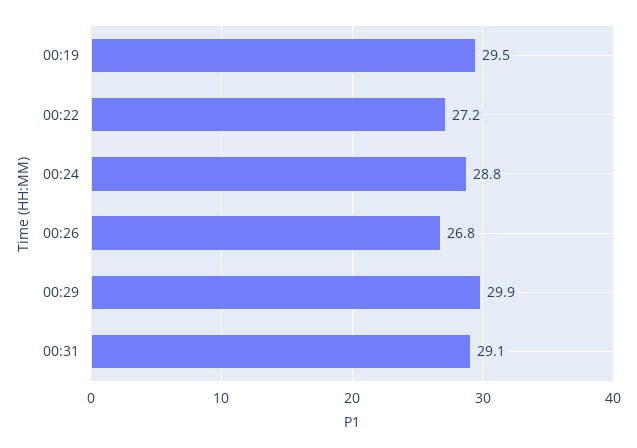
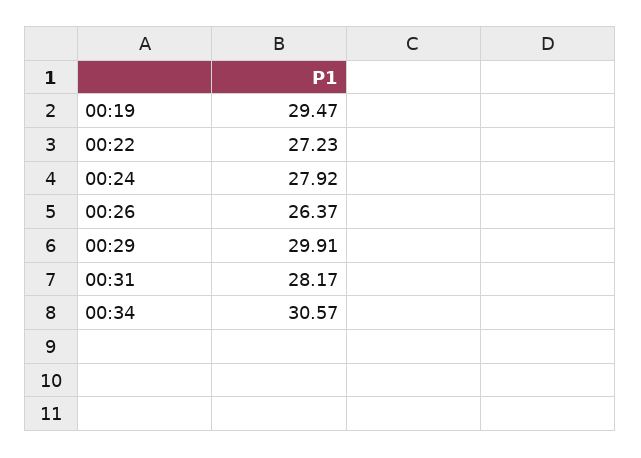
00:24: 28.8 -> 27.92
00:26: 26.8 -> 26.37
00:31: 29.1 -> 28.17
00:34: none -> 30.57

